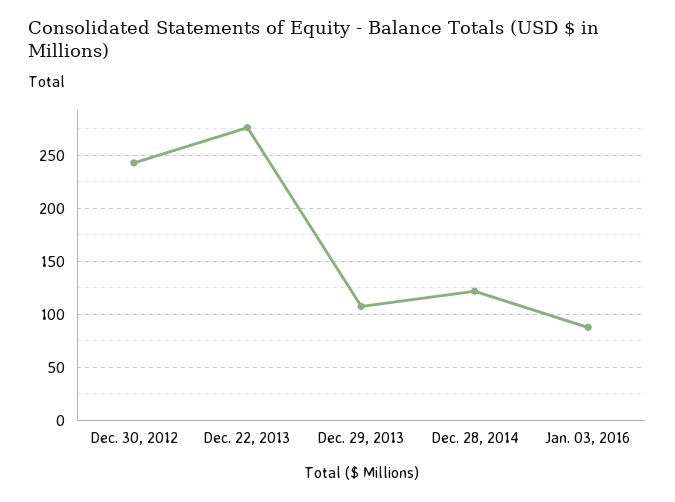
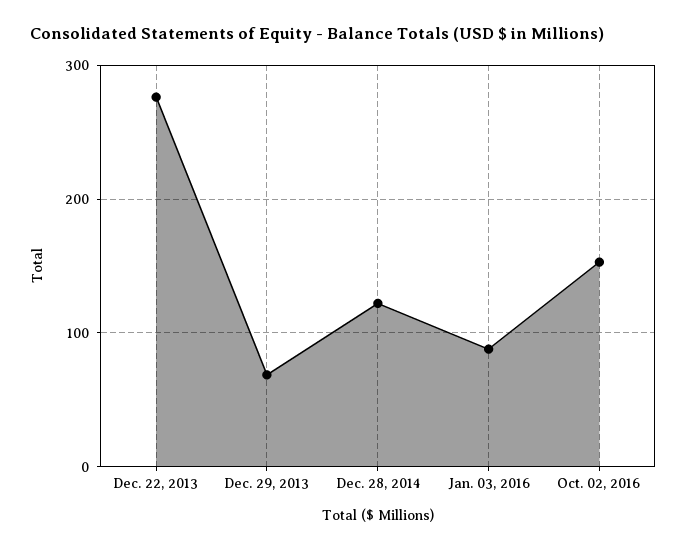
Dec. 30, 2012: 240 -> none
Dec. 29, 2013: 110 -> 70
Oct. 02, 2016: none -> 150

